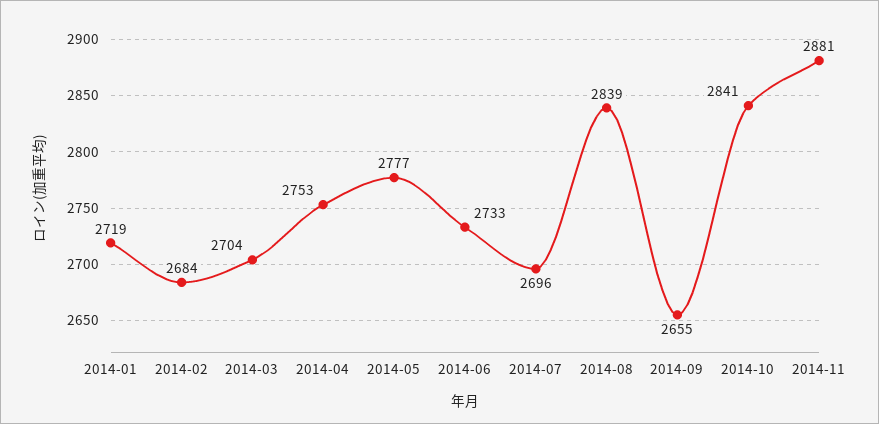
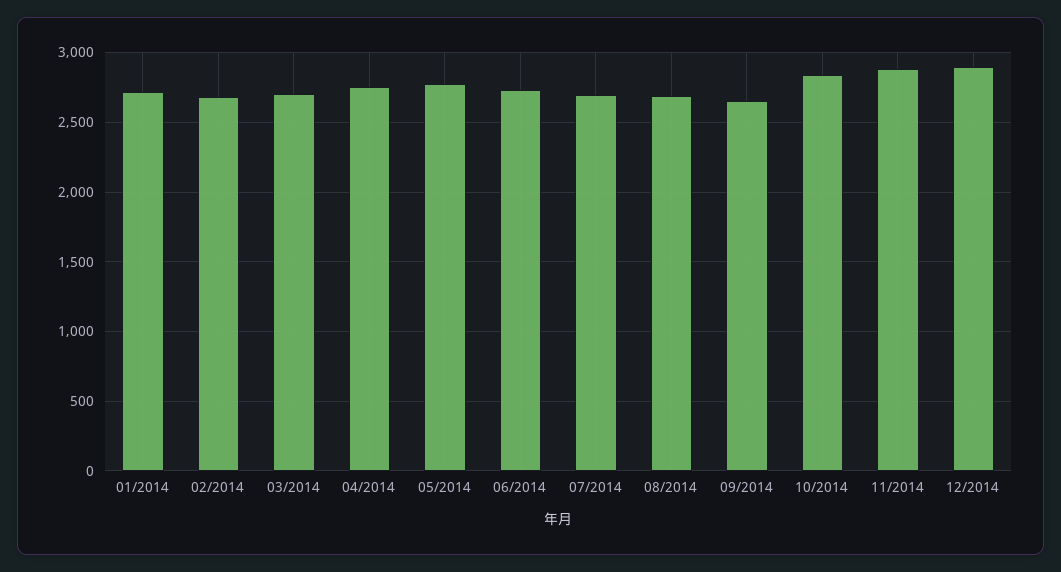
2014-08: 2839 -> 2700
12/2014: none -> 2900

